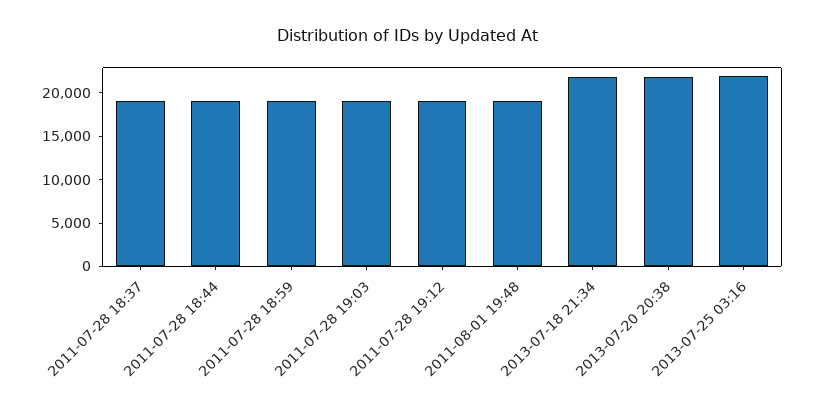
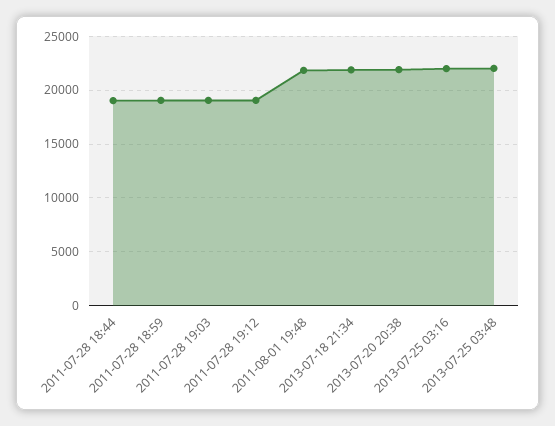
2011-07-28 18:37: 19000 -> none
2011-08-01 19:48: 19000 -> 22000
2013-07-25 03:48: none -> 22000

